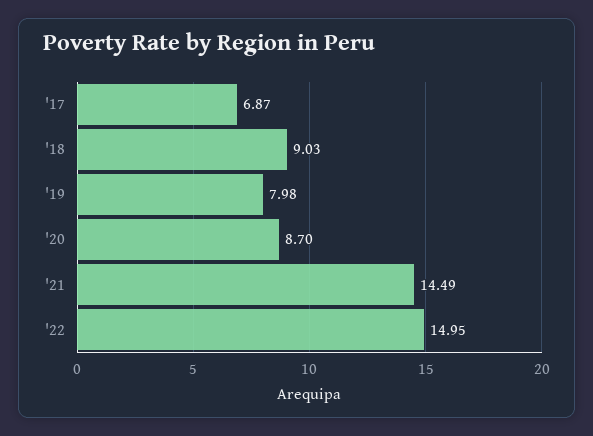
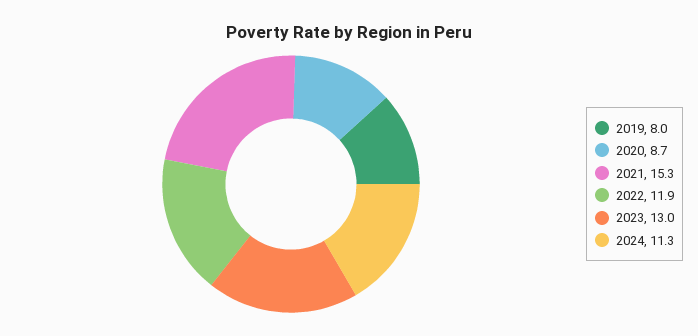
'17: 6.87 -> none
'18: 9.03 -> none
'21: 14.49 -> 15.3
'22: 14.95 -> 11.9
2023: none -> 13
2024: none -> 11.3

